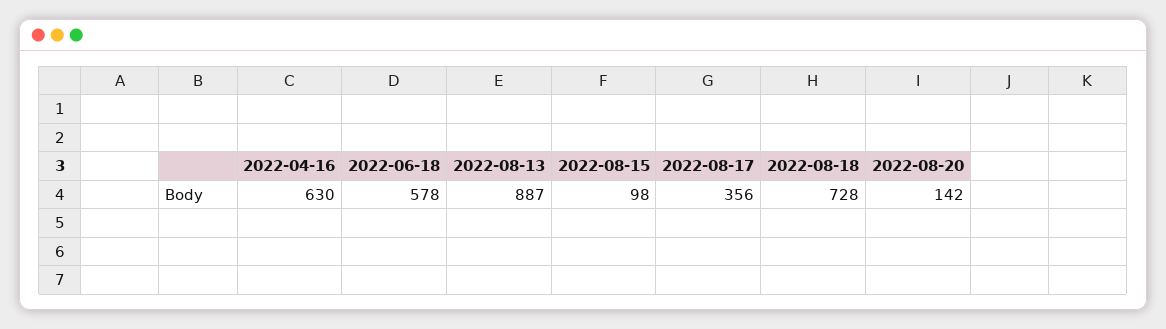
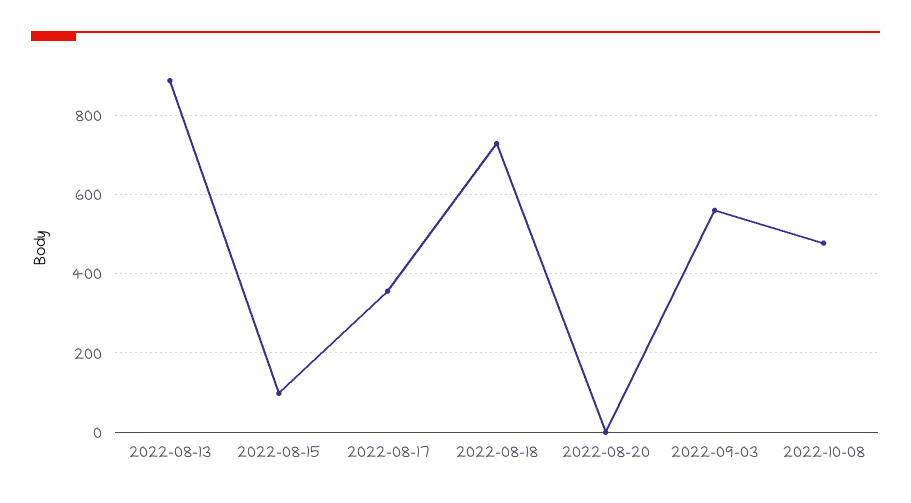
2022-04-16: 630 -> none
2022-06-18: 578 -> none
2022-08-20: 142 -> 0
2022-09-03: none -> 560
2022-10-08: none -> 480

